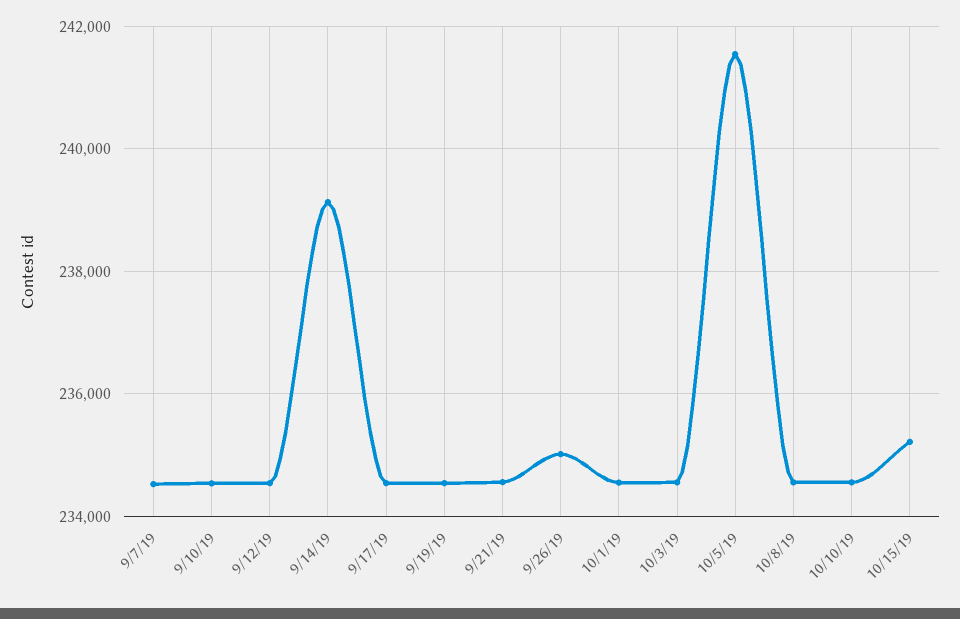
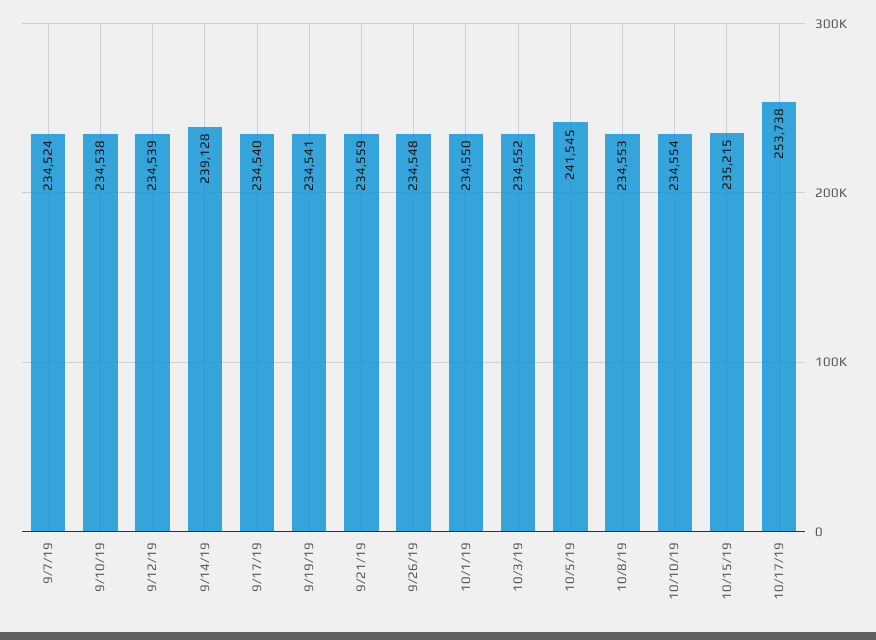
9/26/19: 235000 -> 234548
10/17/19: none -> 253738

